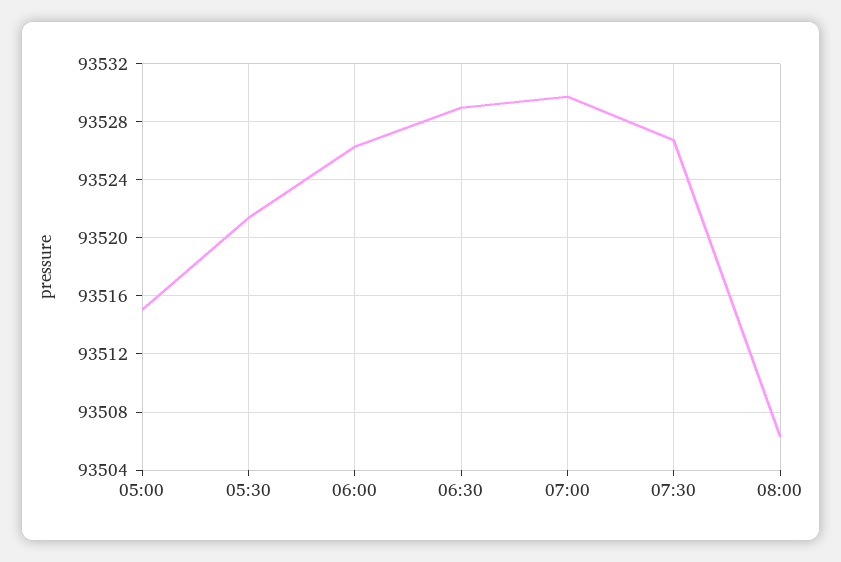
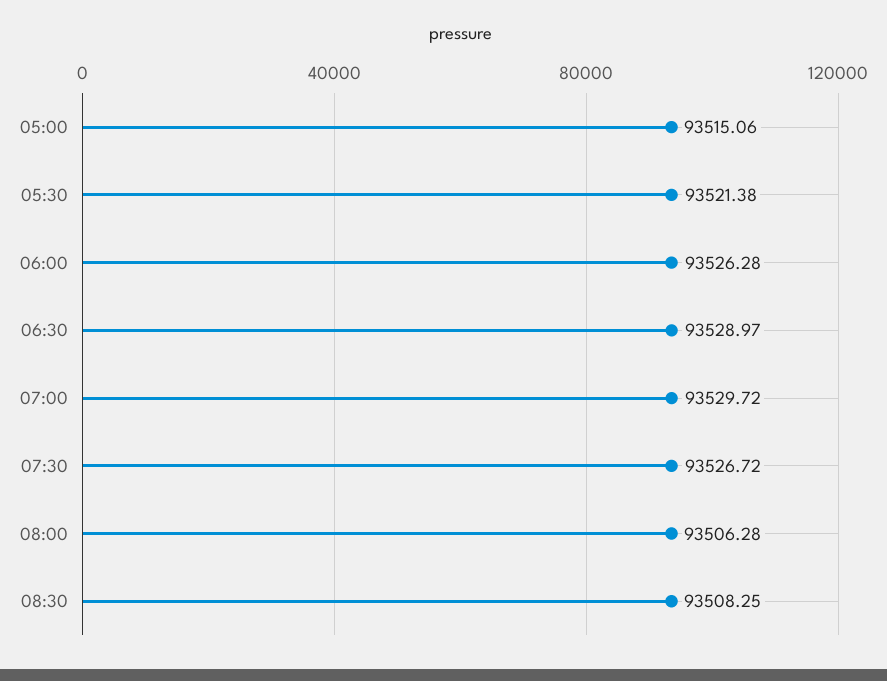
08:30: none -> 93508.25

